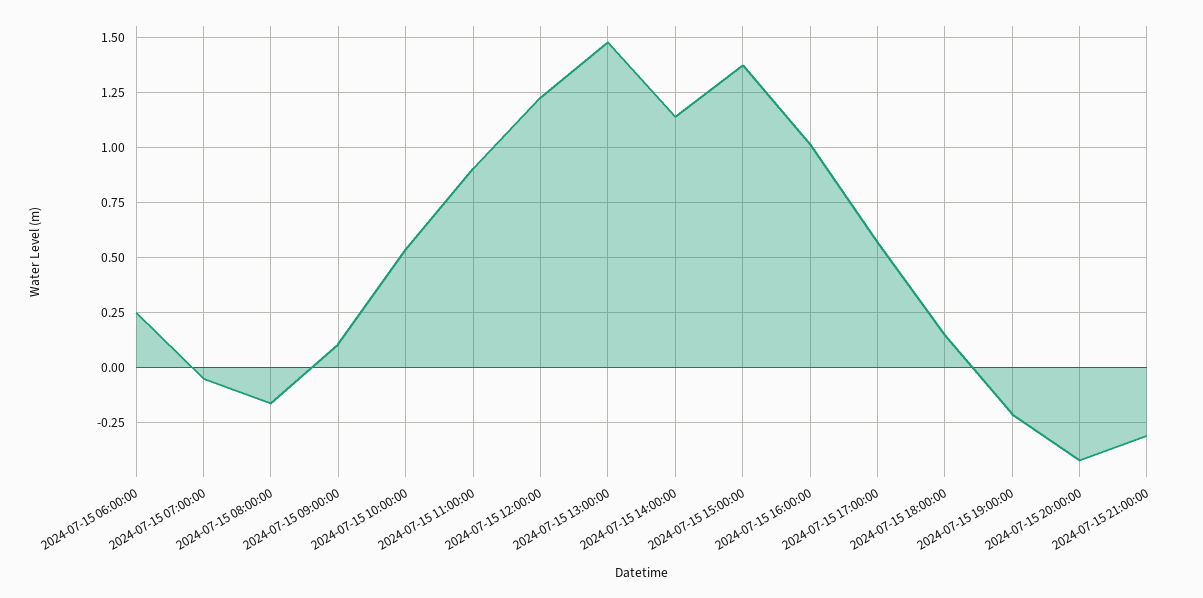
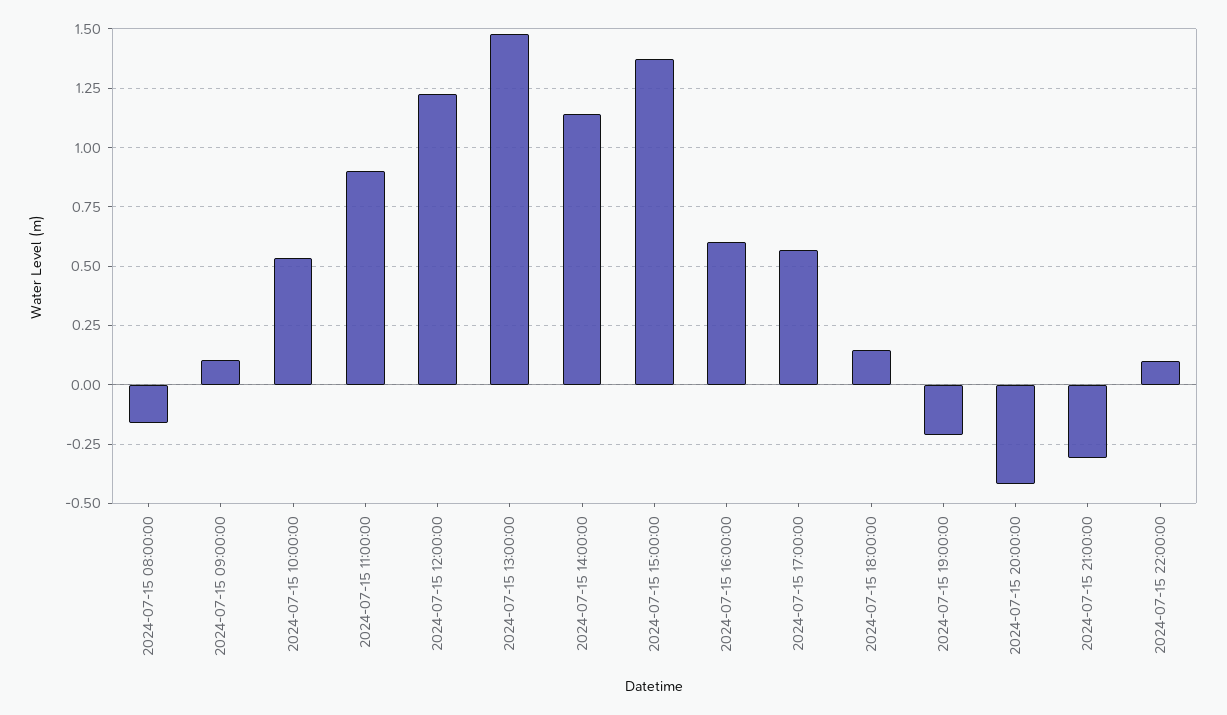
2024-07-15 06:00:00: 0.25 -> none
2024-07-15 07:00:00: -0.05 -> none
2024-07-15 16:00:00: 1 -> 0.6
2024-07-15 22:00:00: none -> 0.1

